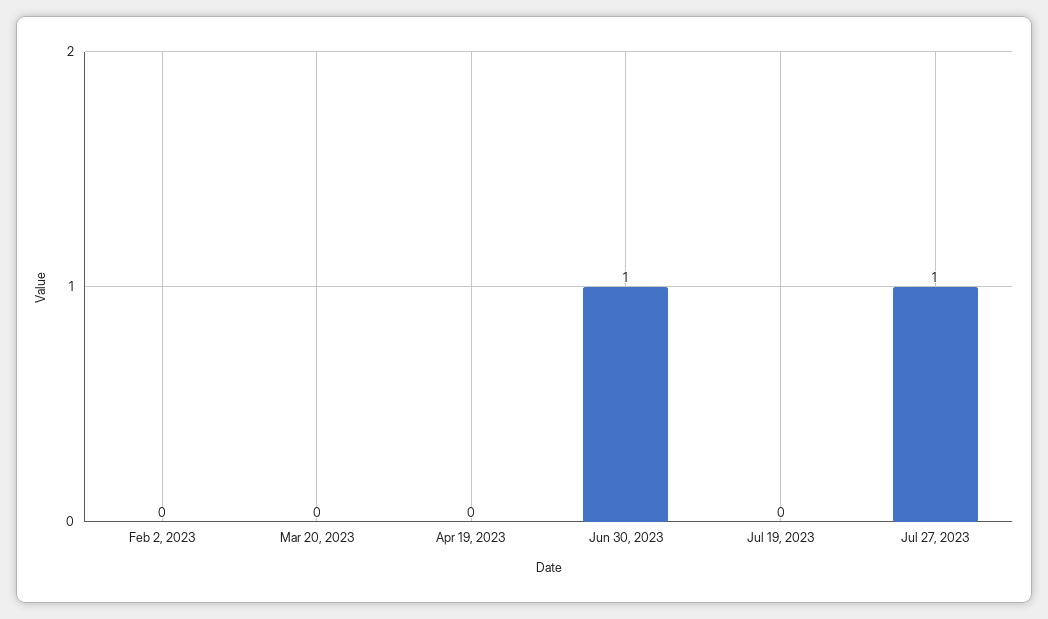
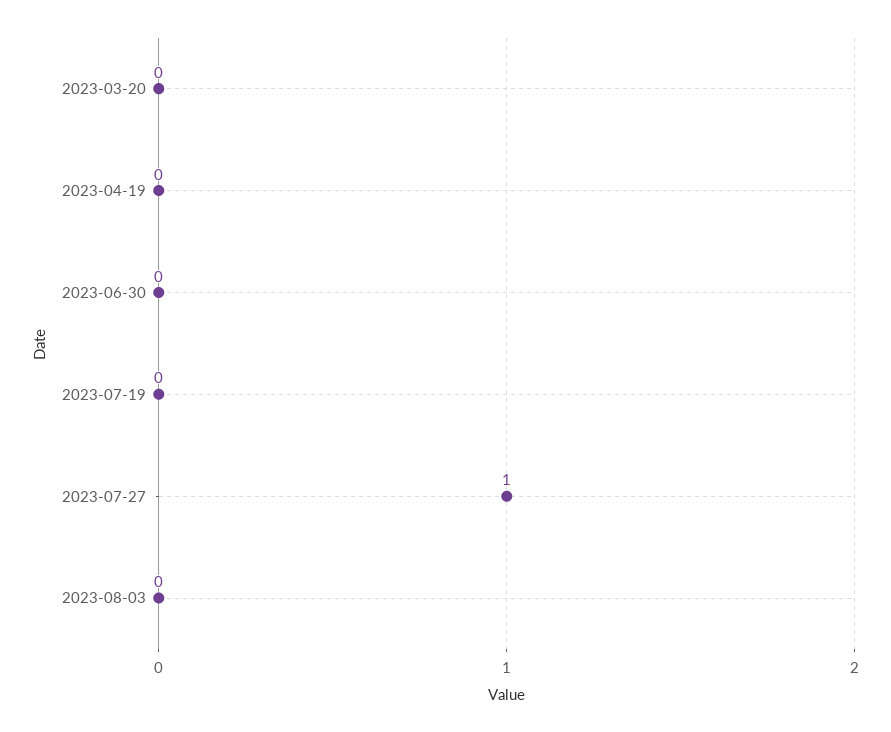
Feb 2, 2023: 0 -> none
Jun 30, 2023: 1 -> 0
2023-08-03: none -> 0

